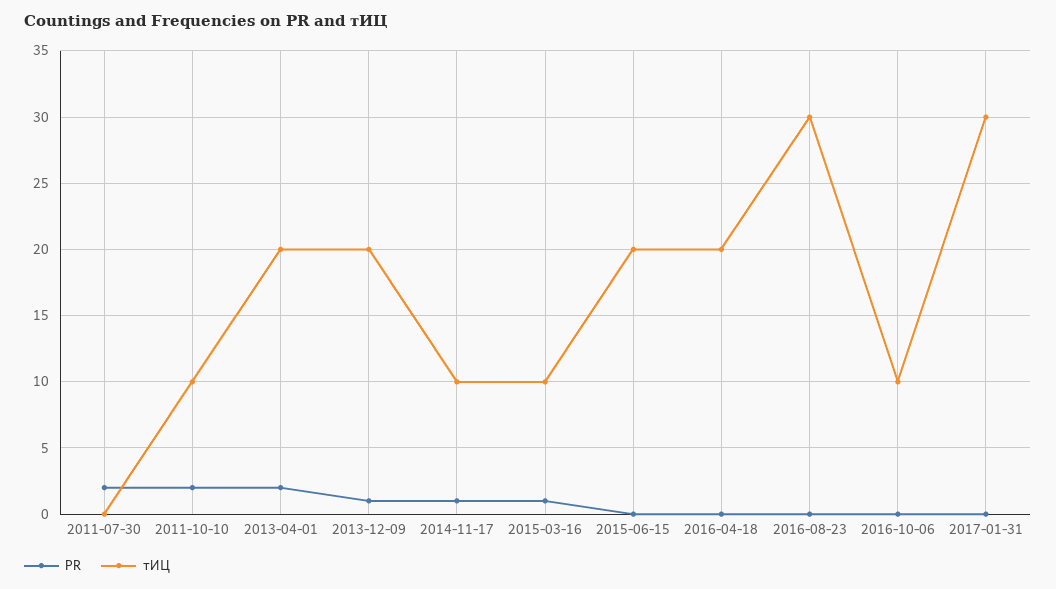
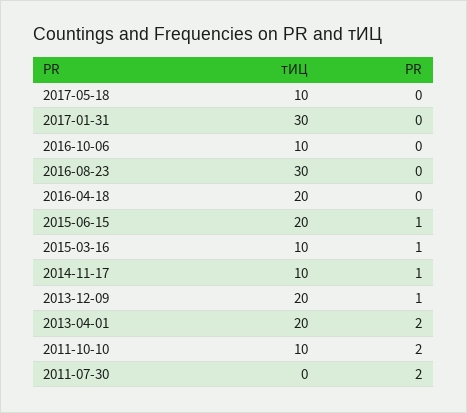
PR, 2015-06-15: 0 -> 1
тИЦ, 2017-05-18: none -> 10
PR, 2017-05-18: none -> 0

